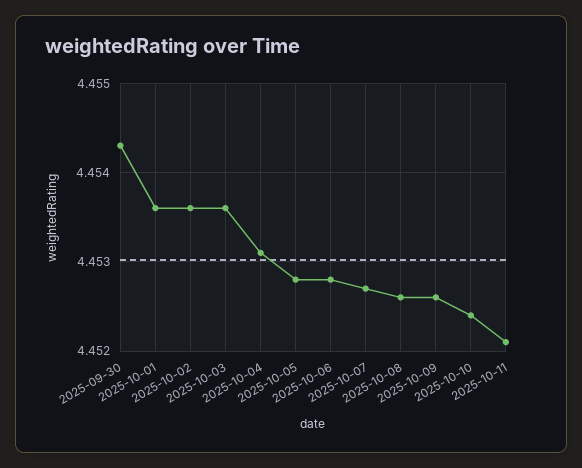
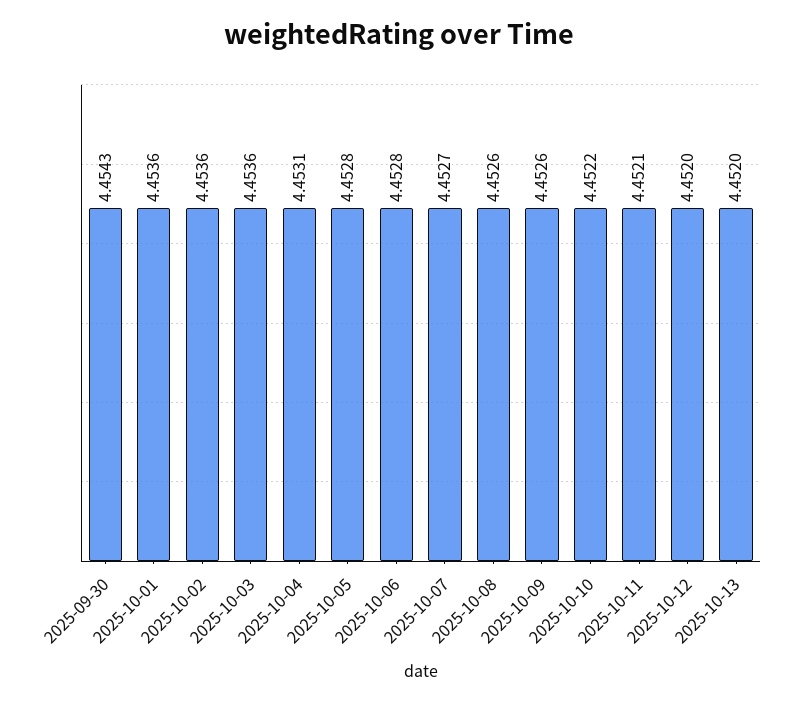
2025-10-10: 4.4524 -> 4.4522
2025-10-12: none -> 4.452
2025-10-13: none -> 4.452

